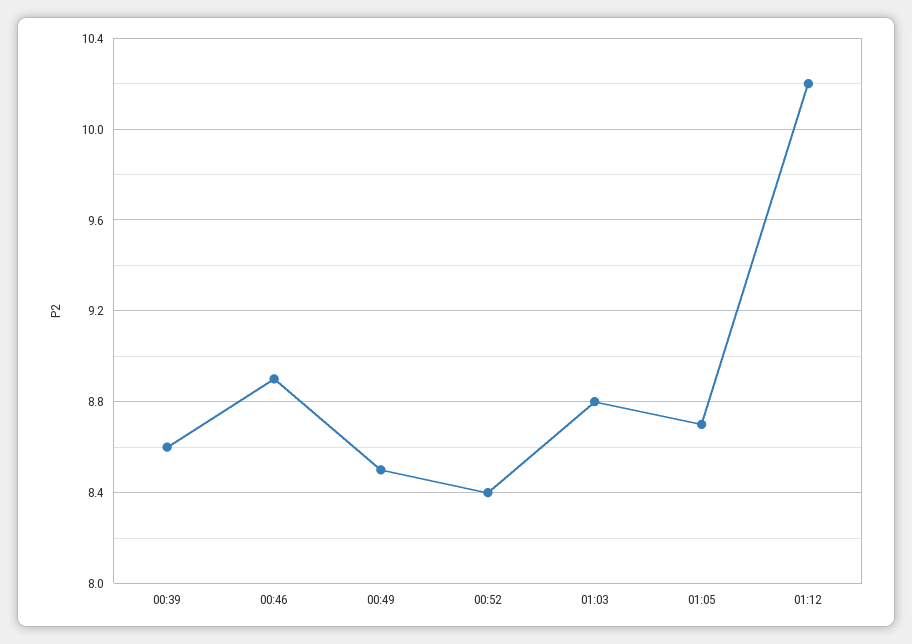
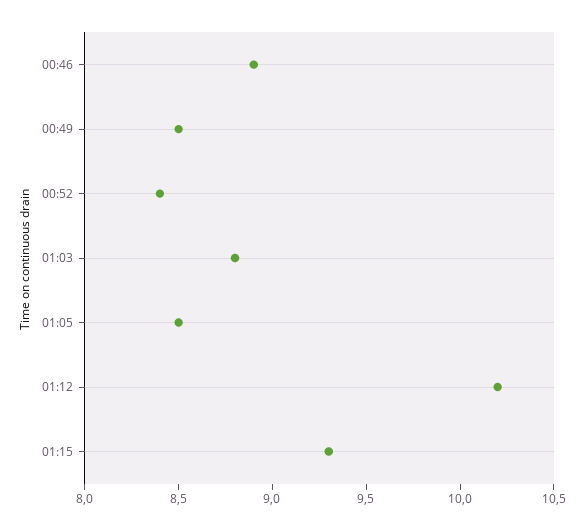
00:39: 8.6 -> none
01:05: 8.7 -> 8.5
01:15: none -> 9.3

